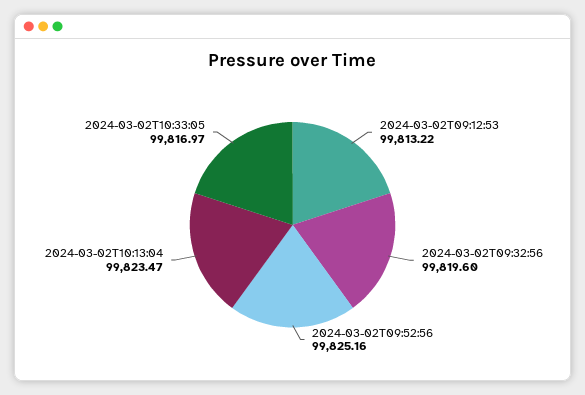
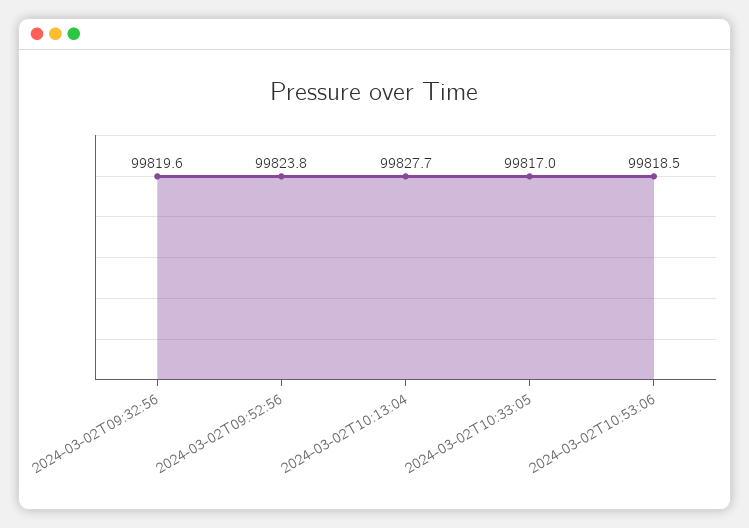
2024-03-02T09:12:53: 99813.22 -> none
2024-03-02T09:52:56: 99825.16 -> 99823.8
2024-03-02T10:13:04: 99823.47 -> 99827.7
2024-03-02T10:53:06: none -> 99818.5

